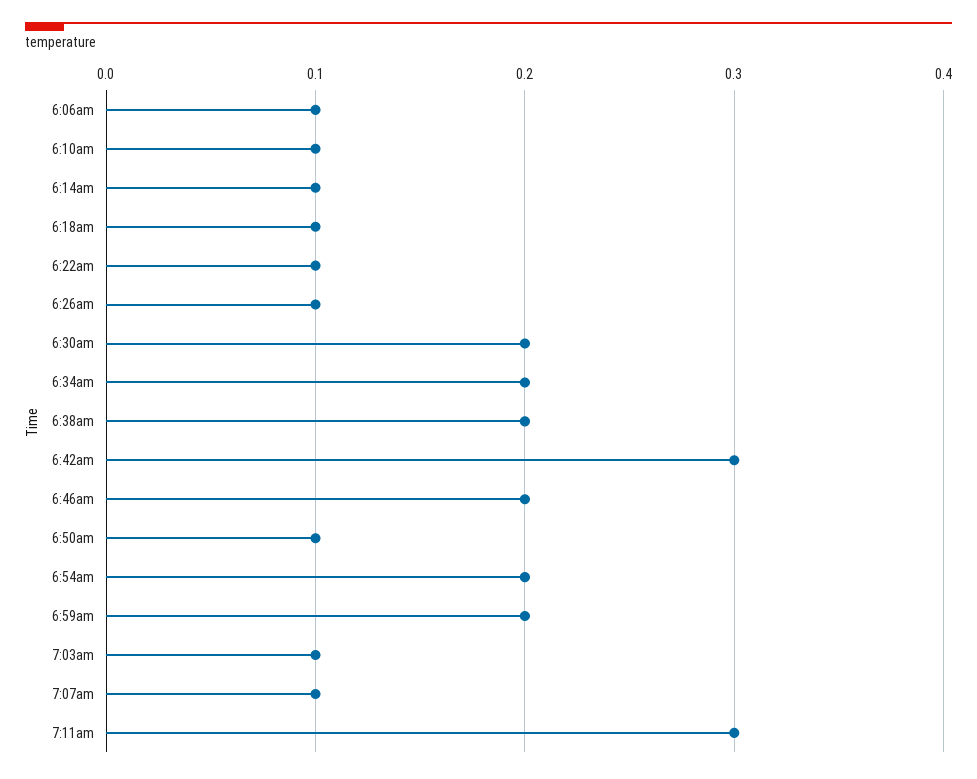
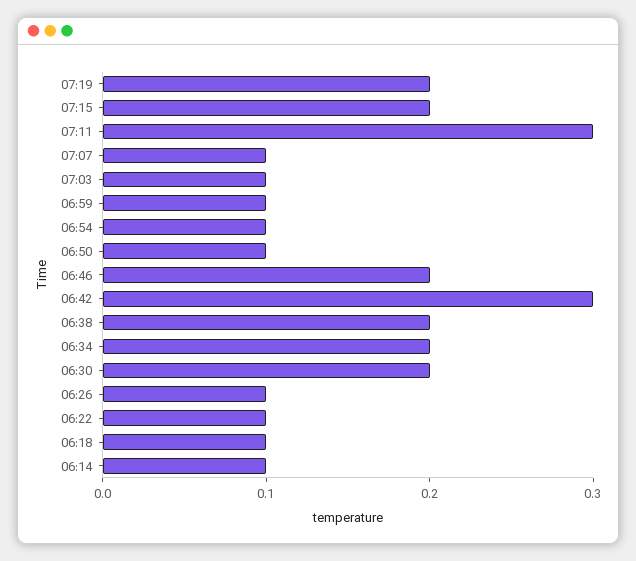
6:06am: 0.1 -> none
6:10am: 0.1 -> none
6:54am: 0.2 -> 0.1
6:59am: 0.2 -> 0.1
07:19: none -> 0.2
07:15: none -> 0.2

